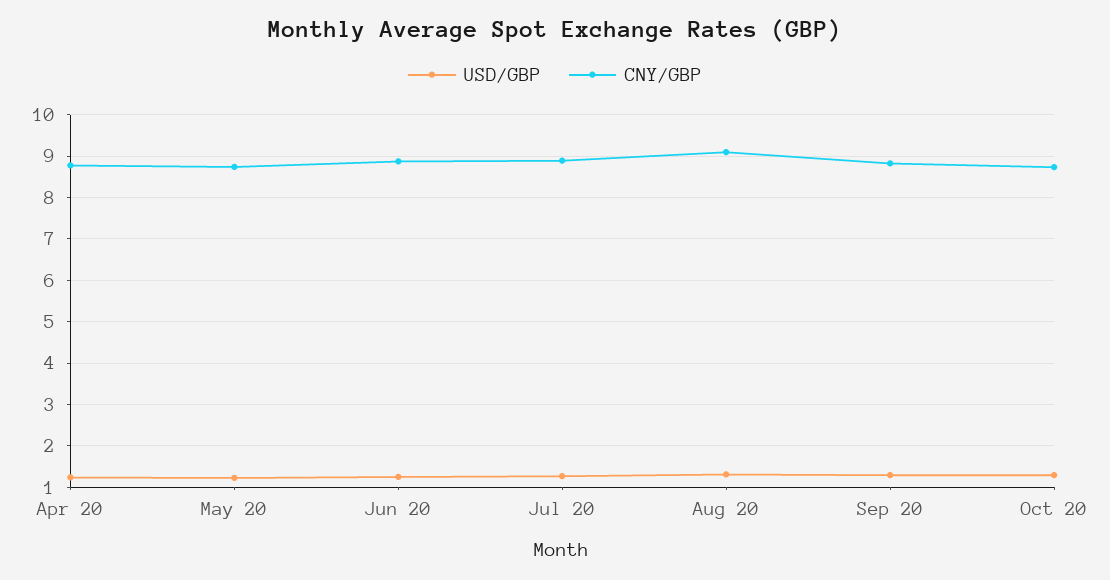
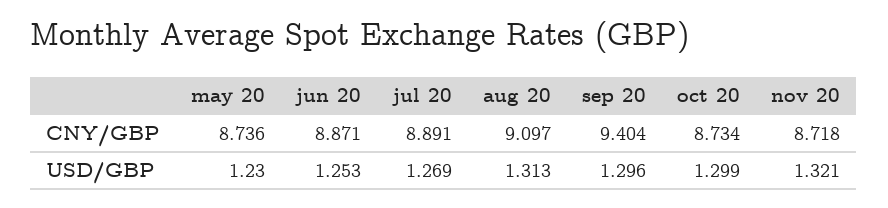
USD/GBP, Apr 20: 1.2 -> none
CNY/GBP, Apr 20: 8.8 -> none
CNY/GBP, Sep 20: 8.8 -> 9.404
CNY/GBP, nov 20: none -> 8.718
USD/GBP, nov 20: none -> 1.321

